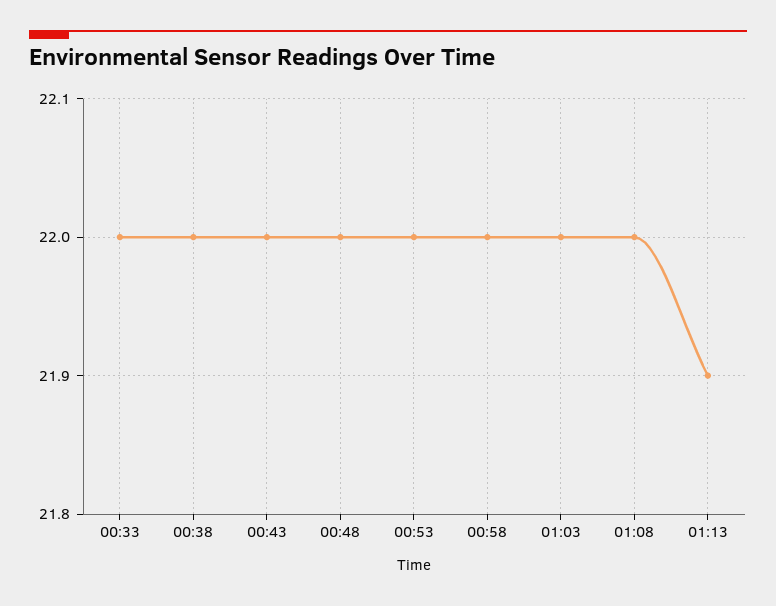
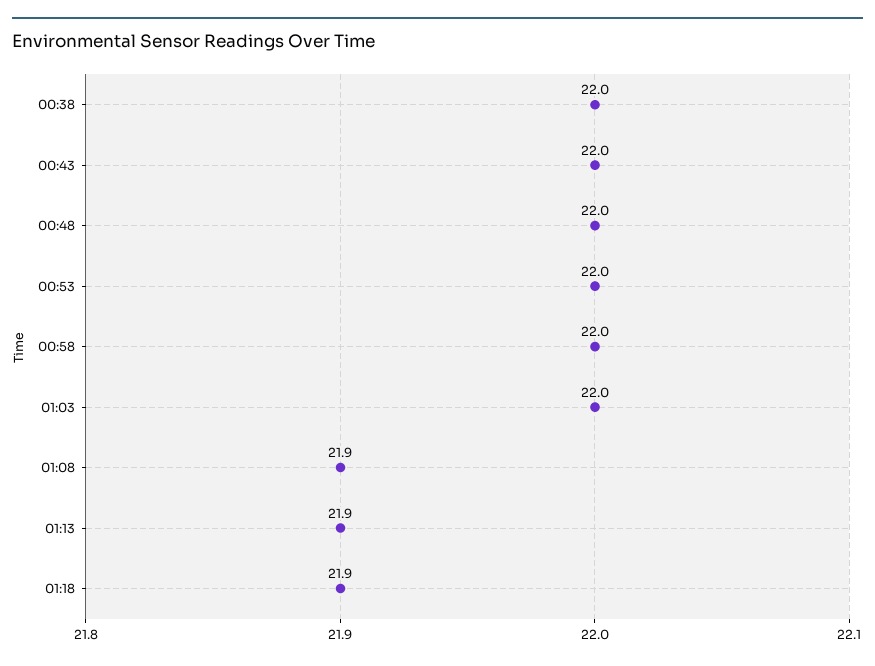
00:33: 22 -> none
01:08: 22 -> 21.9
01:18: none -> 21.9

